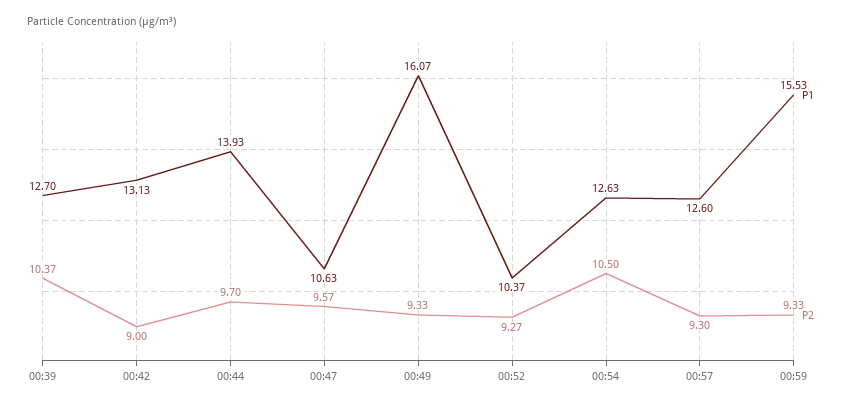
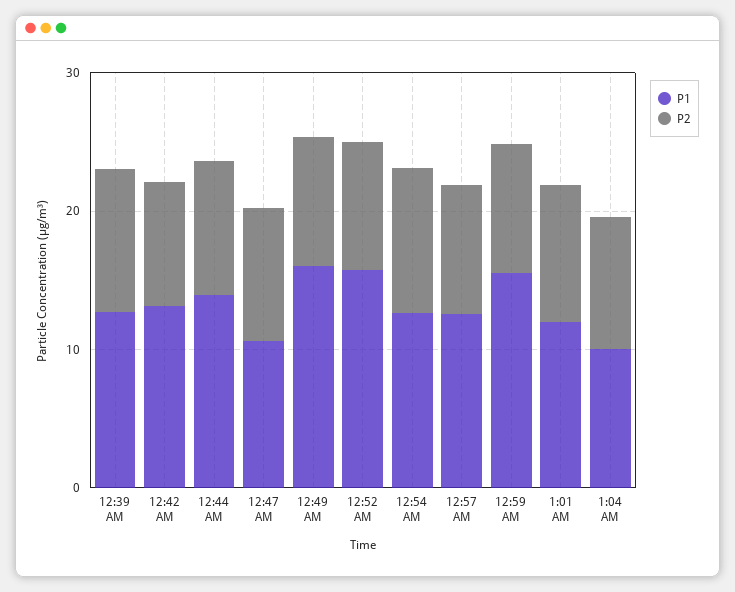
P1, 00:52: 10.37 -> 16
P1, 1:01 AM: none -> 12
P2, 1:01 AM: none -> 10
P1, 1:04 AM: none -> 10
P2, 1:04 AM: none -> 10

